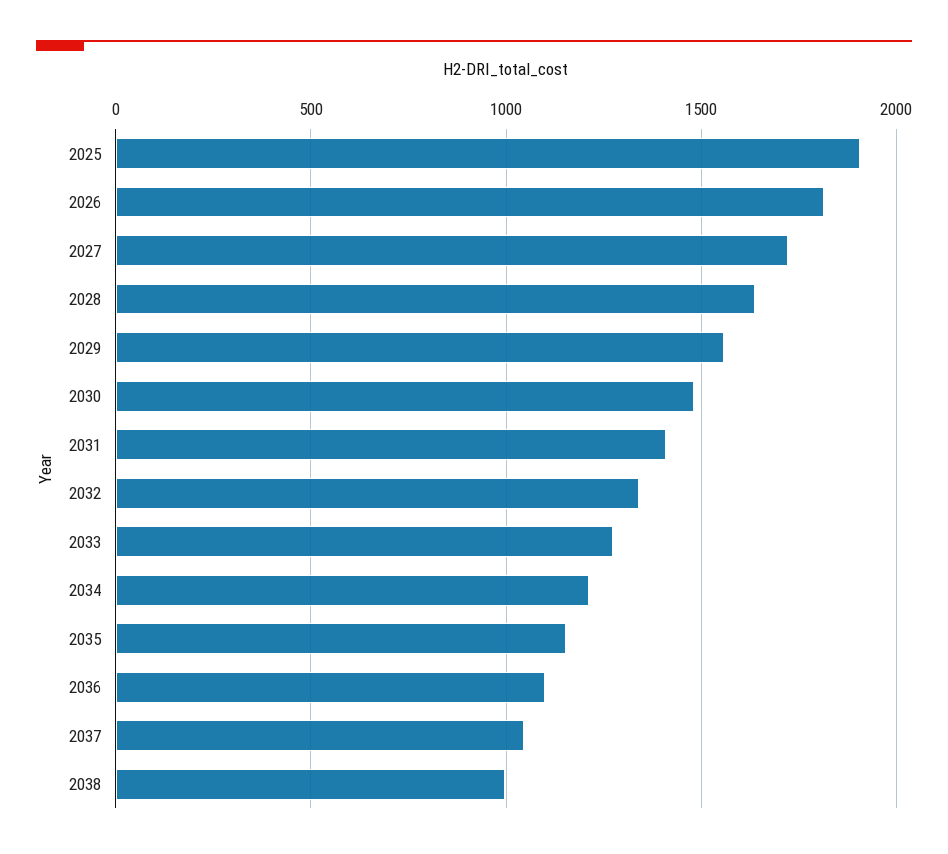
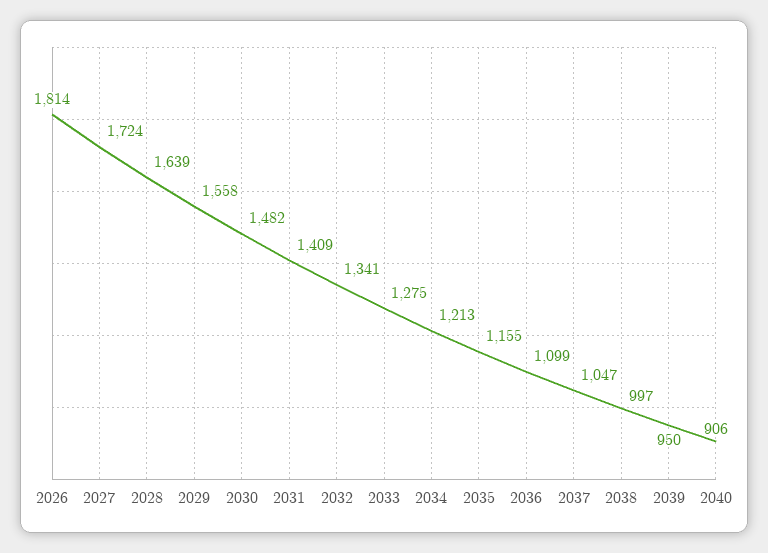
2025: 1900 -> none
2039: none -> 950
2040: none -> 906

